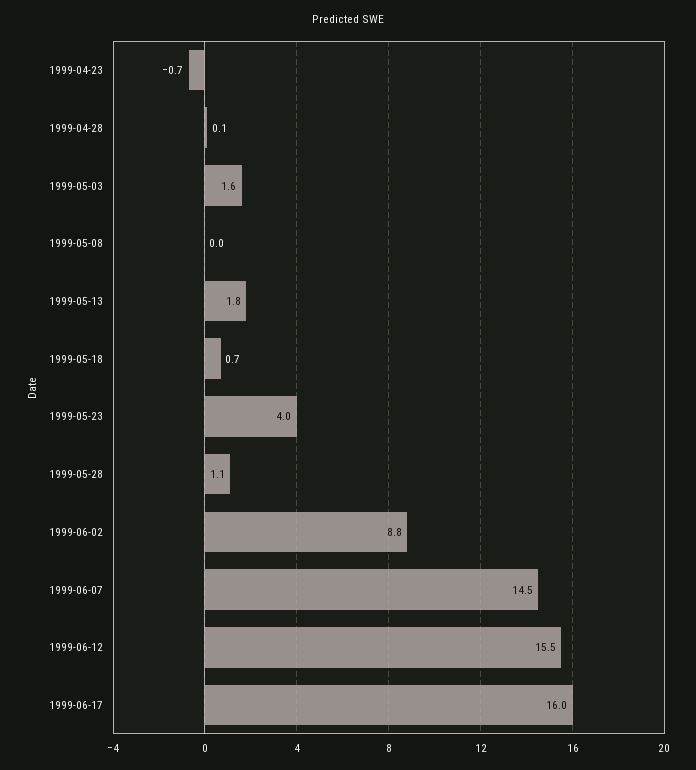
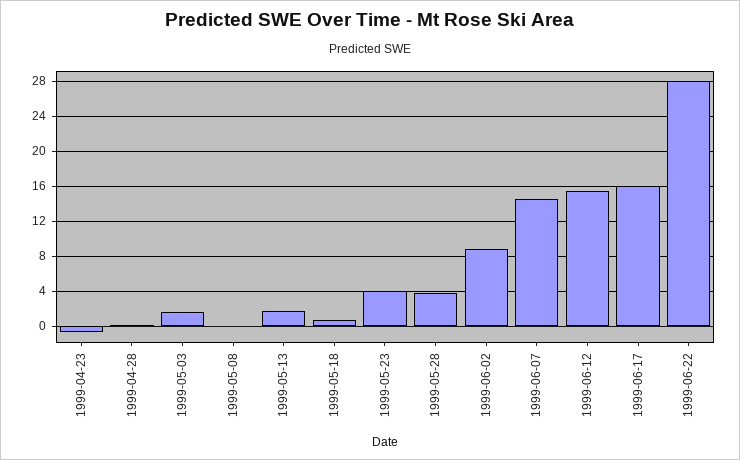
1999-05-28: 1.1 -> 4
1999-06-22: none -> 28

